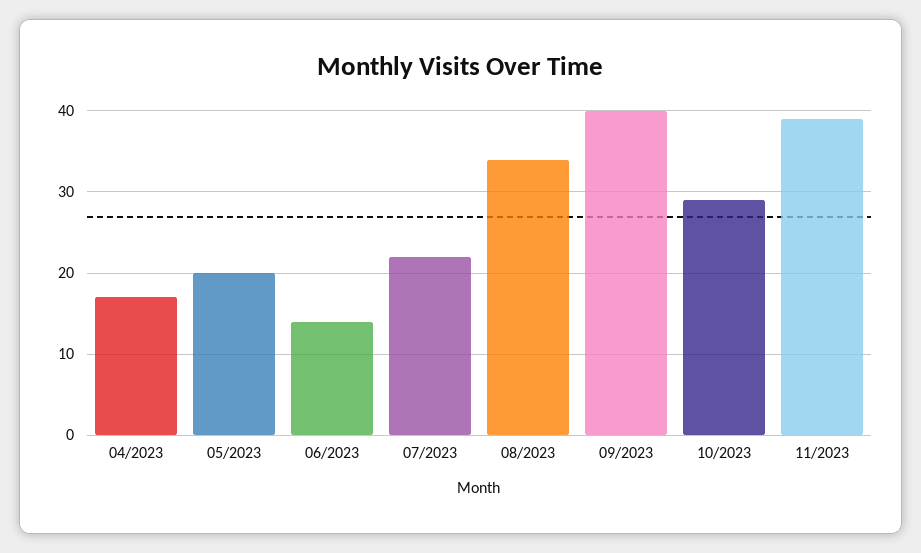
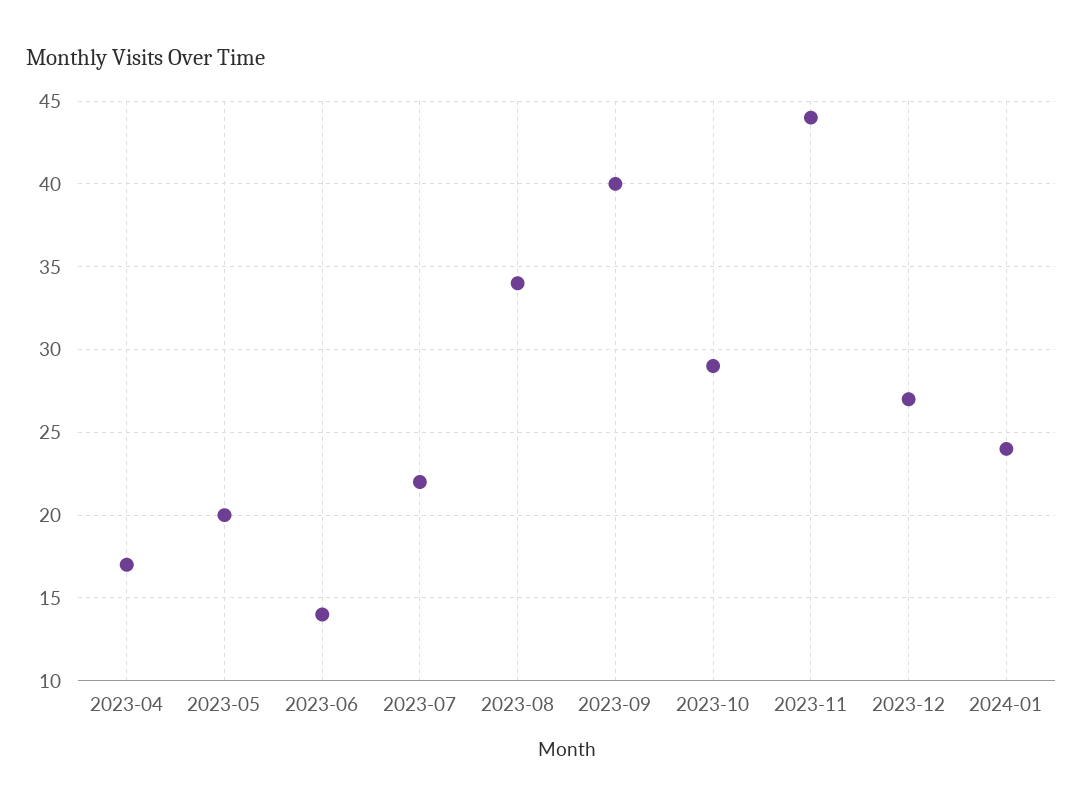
11/2023: 39 -> 44
2023-12: none -> 27
2024-01: none -> 24

